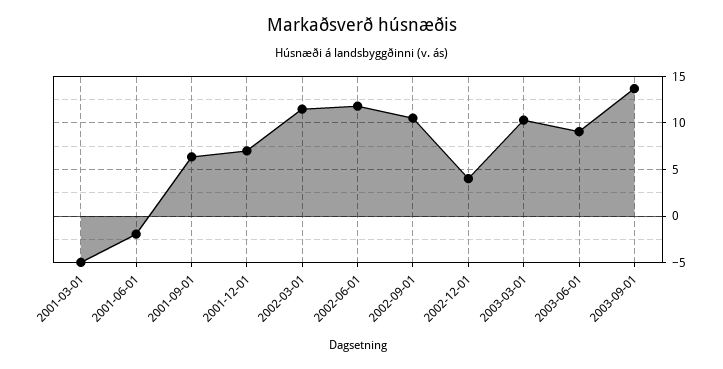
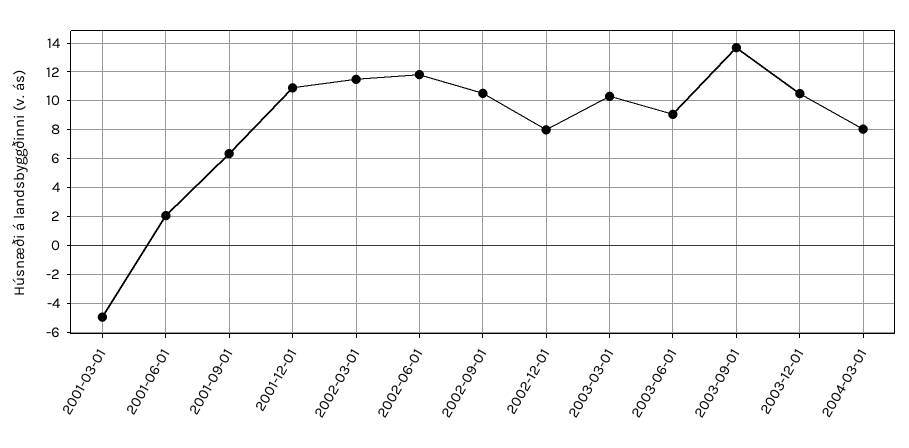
2001-06-01: -2 -> 2
2001-12-01: 7 -> 11
2002-12-01: 4 -> 8
2003-12-01: none -> 10.5
2004-03-01: none -> 8

